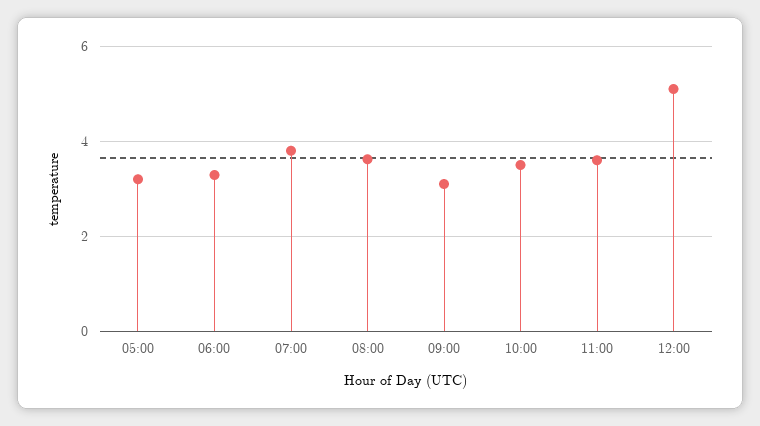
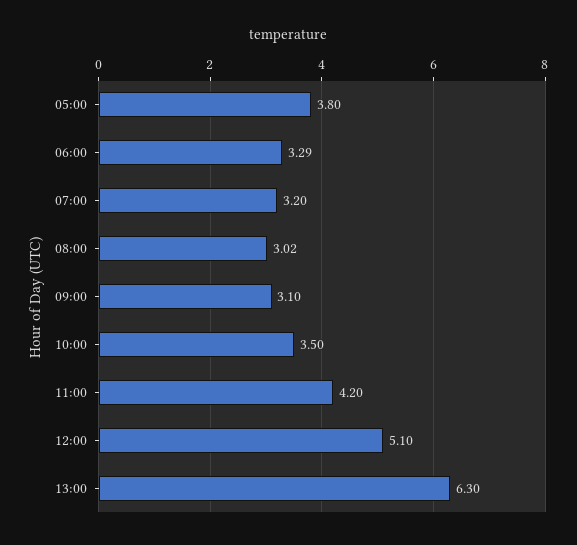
05:00: 3.2 -> 3.8
07:00: 3.8 -> 3.2
08:00: 3.6 -> 3.02
11:00: 3.6 -> 4.2
13:00: none -> 6.3

